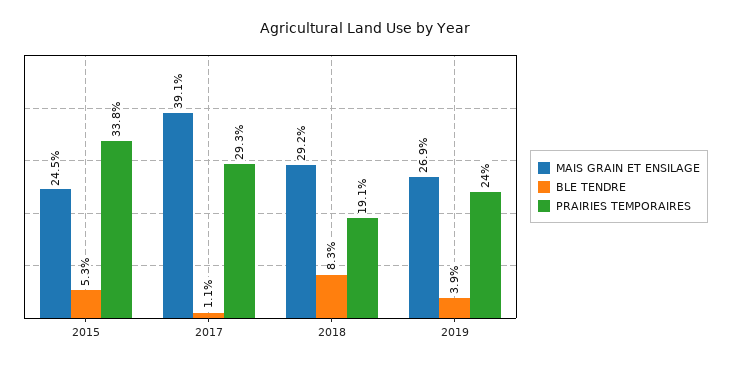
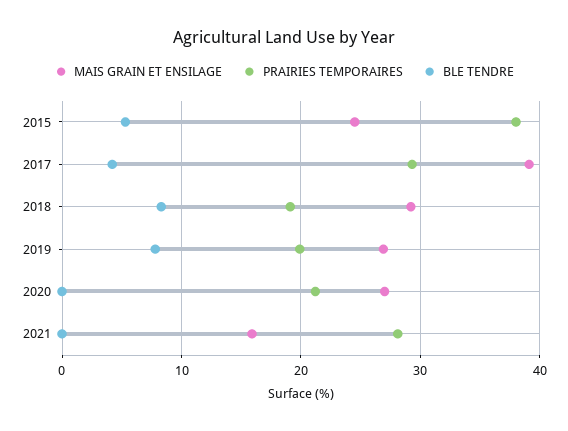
PRAIRIES TEMPORAIRES, 2015: 33.8 -> 38
BLE TENDRE, 2017: 1.1 -> 4
BLE TENDRE, 2019: 3.9 -> 8
PRAIRIES TEMPORAIRES, 2019: 24 -> 20
MAIS GRAIN ET ENSILAGE, 2020: none -> 27
PRAIRIES TEMPORAIRES, 2020: none -> 21
BLE TENDRE, 2020: none -> 0
MAIS GRAIN ET ENSILAGE, 2021: none -> 16
PRAIRIES TEMPORAIRES, 2021: none -> 28
BLE TENDRE, 2021: none -> 0

